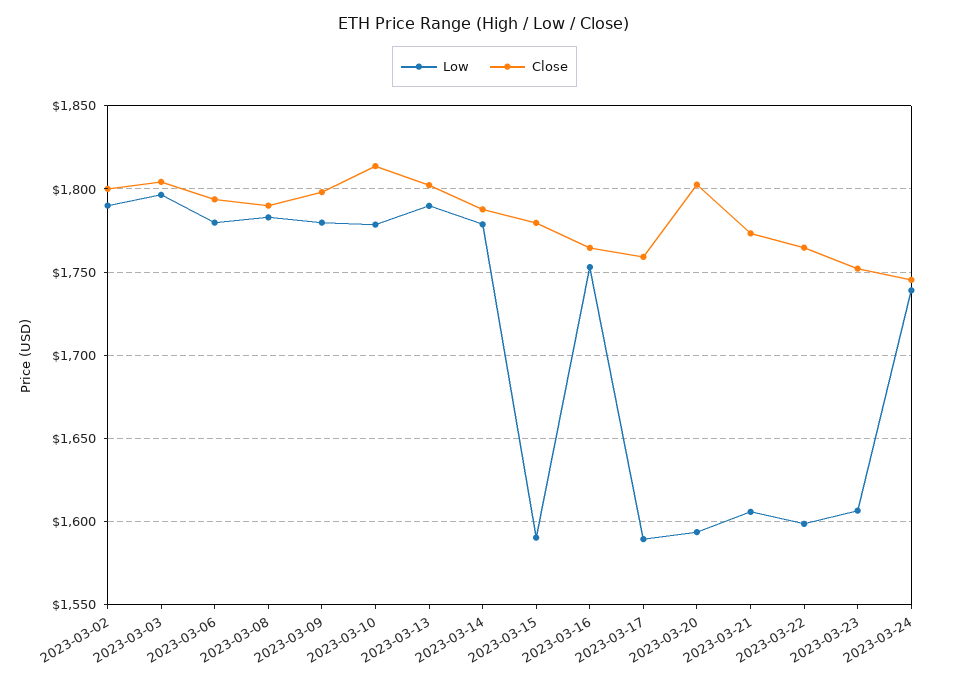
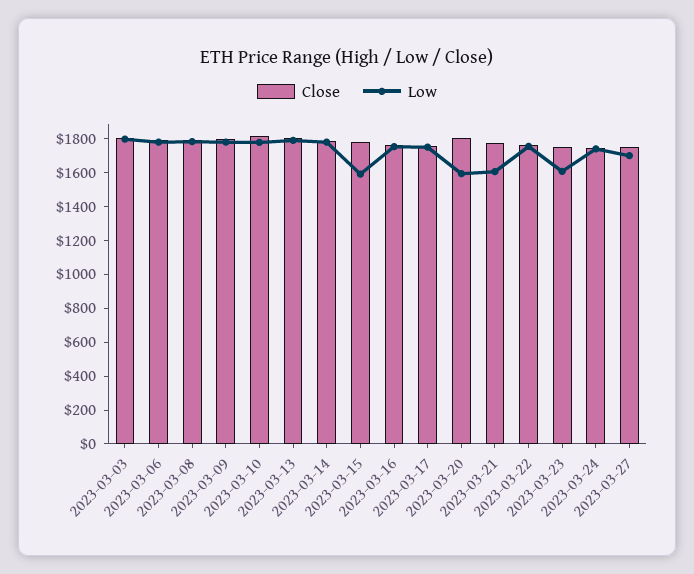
Low, 2023-03-02: 1790 -> none
Close, 2023-03-02: 1800 -> none
Low, 2023-03-17: 1590 -> 1750
Low, 2023-03-22: 1600 -> 1750
Close, 2023-03-27: none -> 1750
Low, 2023-03-27: none -> 1700

